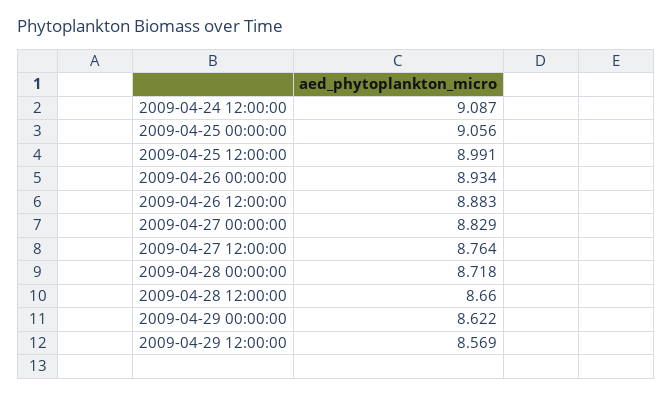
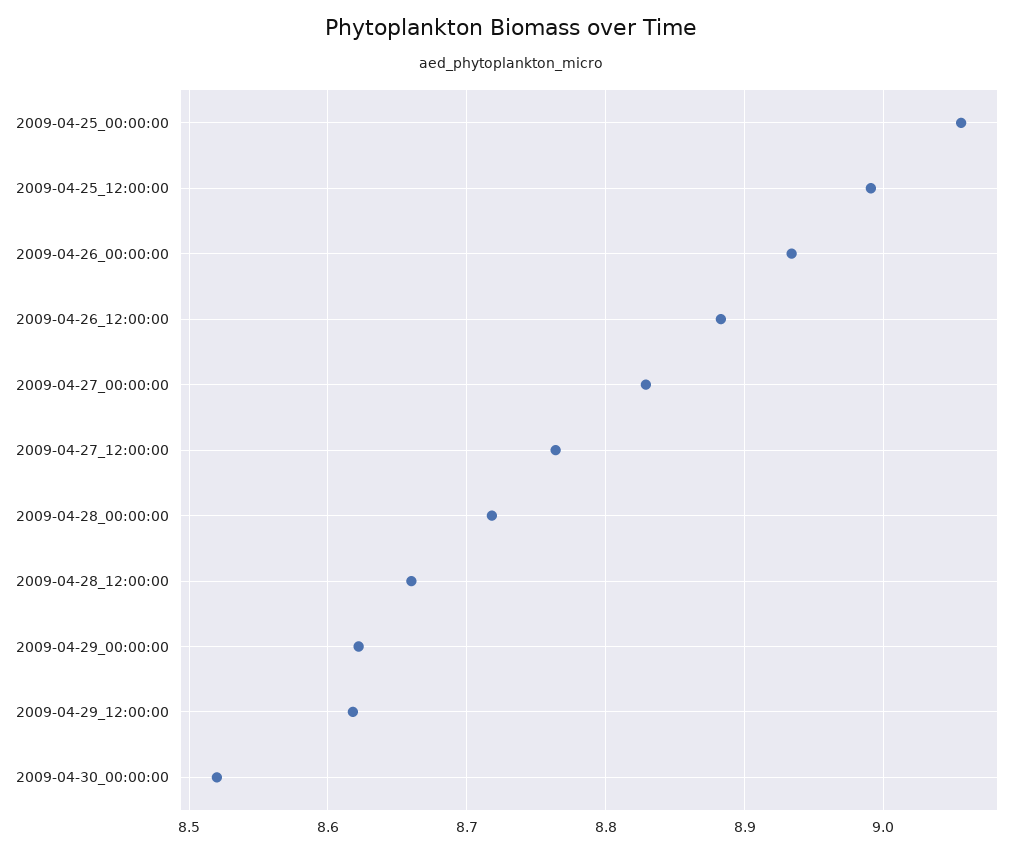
2009-04-24 12:00:00: 9.087 -> none
2009-04-29 12:00:00: 8.569 -> 8.62
2009-04-30_00:00:00: none -> 8.52

